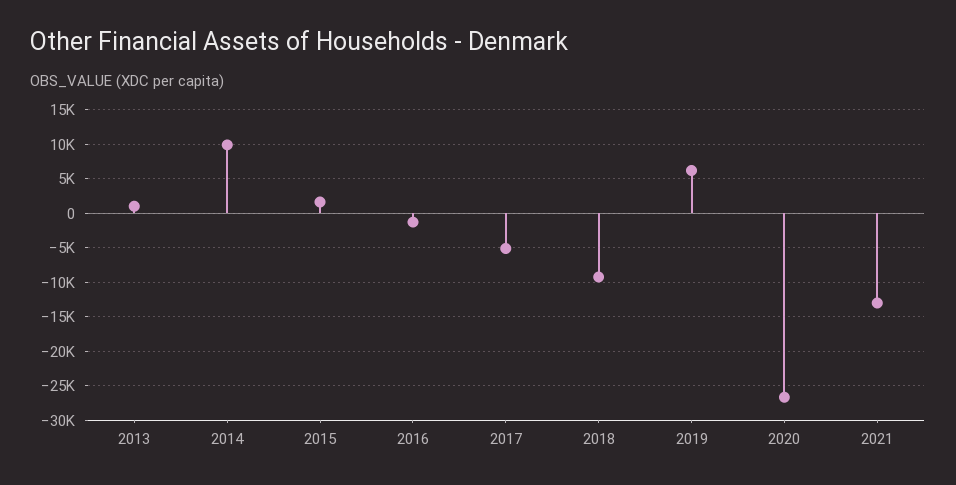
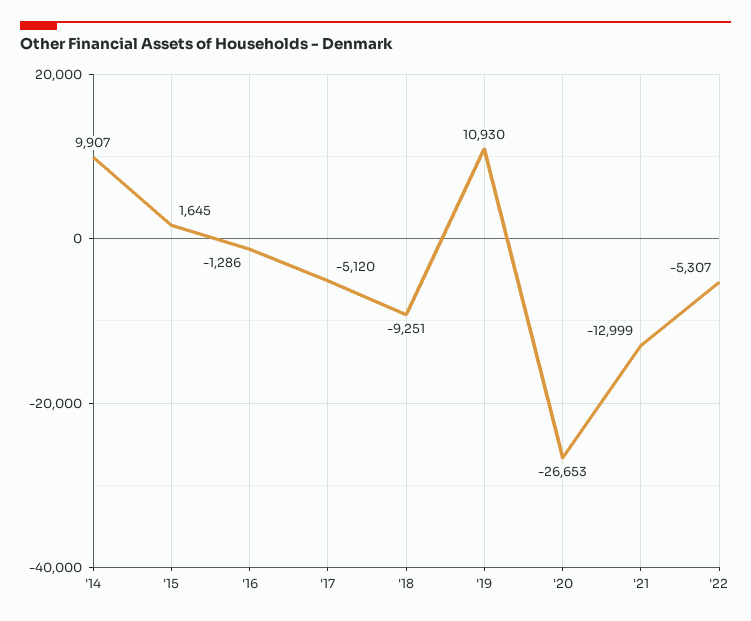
2013: 1000 -> none
2019: 6000 -> 10930
'22: none -> -5307

